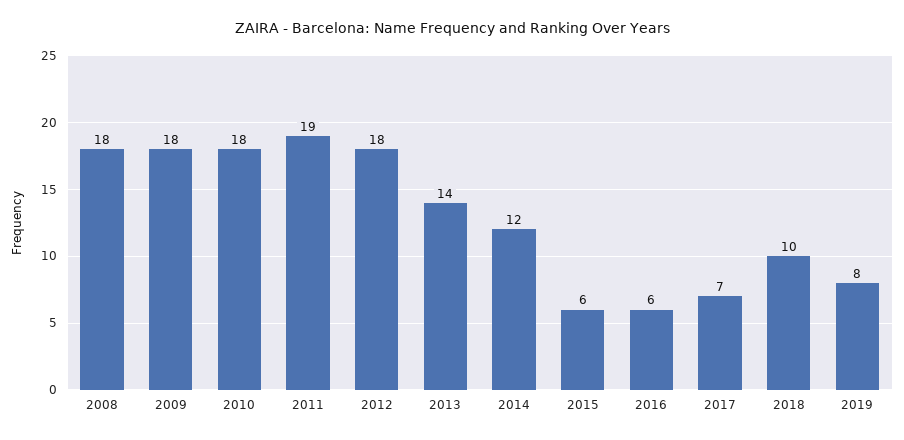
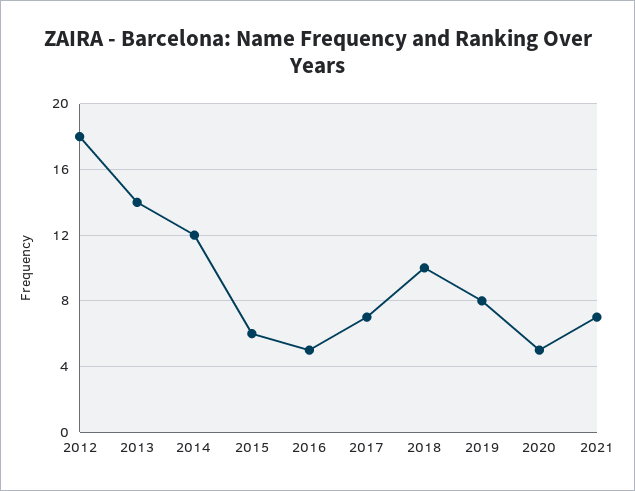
2008: 18 -> none
2009: 18 -> none
2010: 18 -> none
2011: 19 -> none
2016: 6 -> 5
2020: none -> 5
2021: none -> 7

